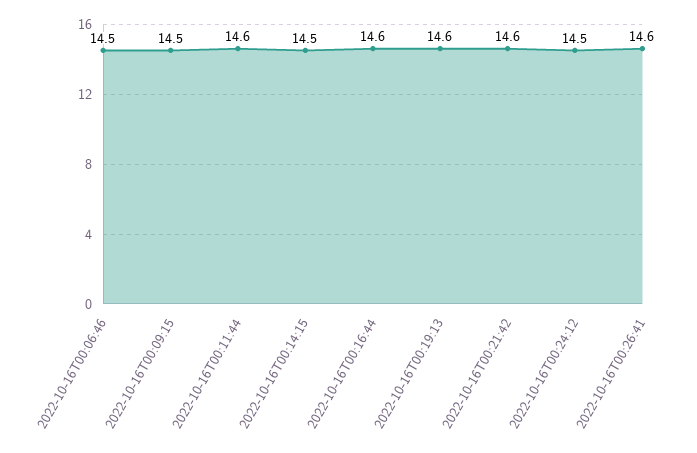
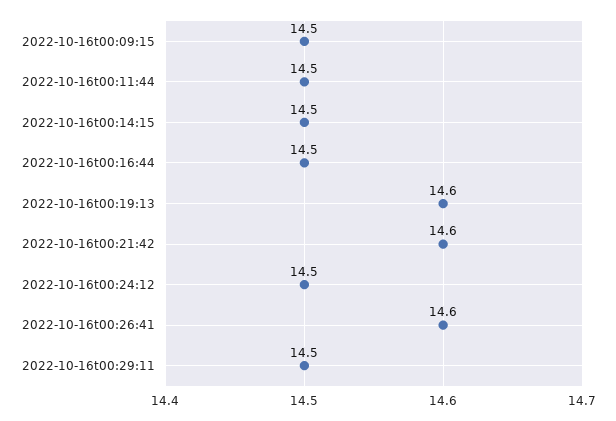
2022-10-16T00:06:46: 14.5 -> none
2022-10-16T00:11:44: 14.6 -> 14.5
2022-10-16T00:16:44: 14.6 -> 14.5
2022-10-16t00:29:11: none -> 14.5

